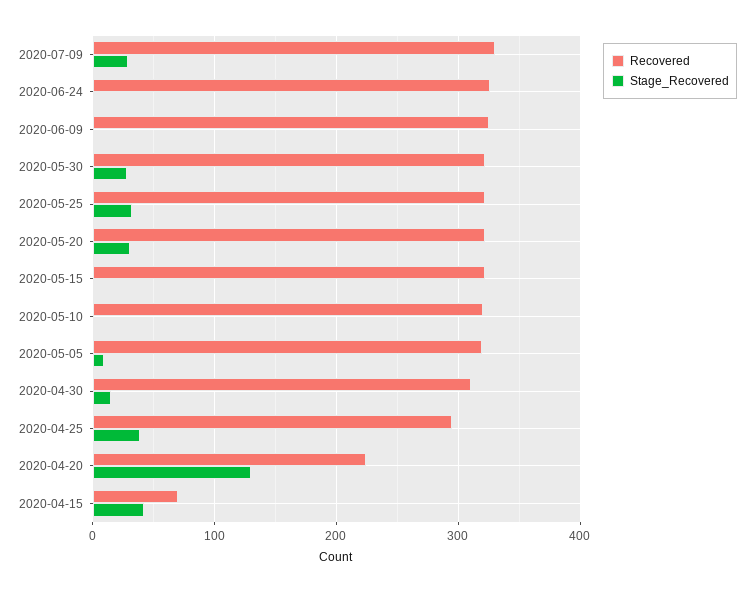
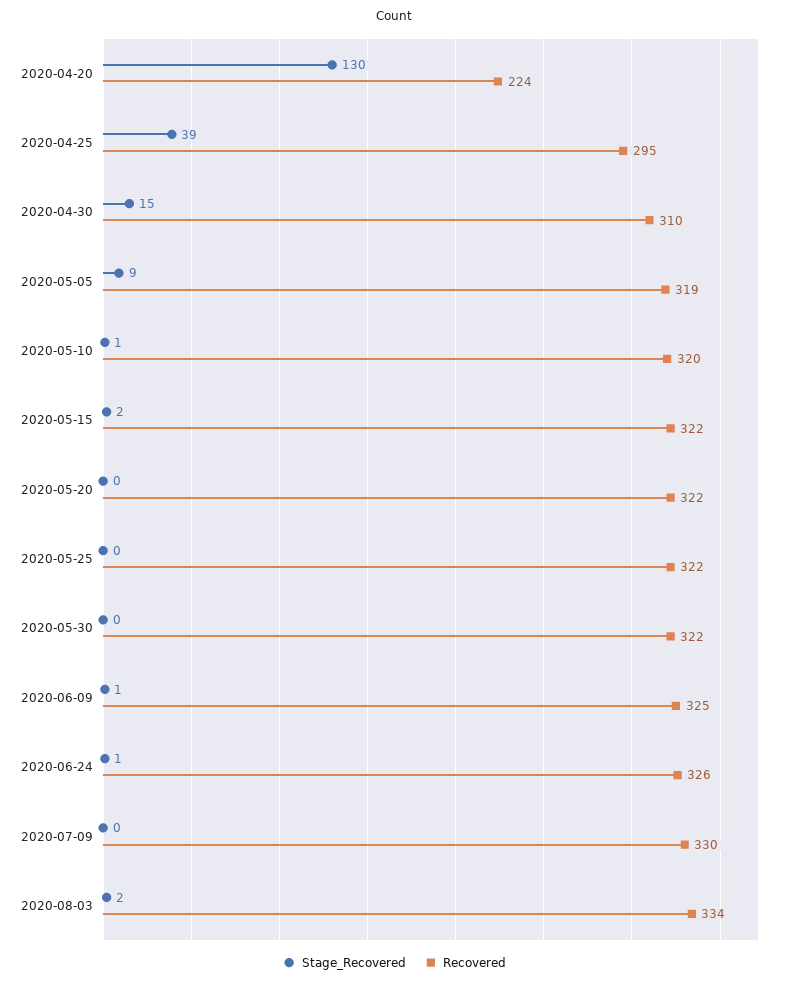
Stage_Recovered, 2020-07-09: 30 -> 0
Stage_Recovered, 2020-05-30: 30 -> 0
Stage_Recovered, 2020-05-25: 30 -> 0
Stage_Recovered, 2020-05-20: 30 -> 0
Recovered, 2020-04-15: 70 -> none
Stage_Recovered, 2020-04-15: 40 -> none
Stage_Recovered, 2020-08-03: none -> 2
Recovered, 2020-08-03: none -> 334

